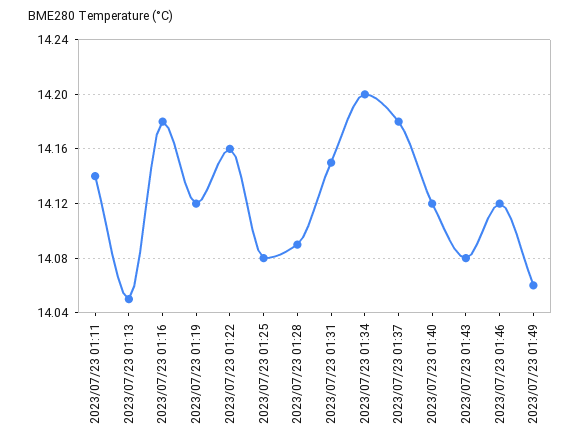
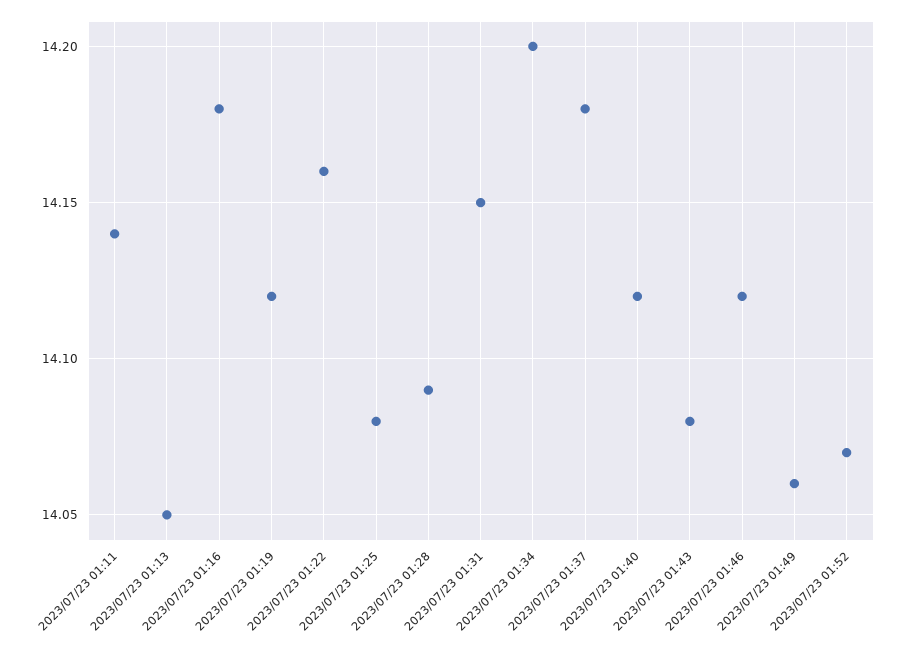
2023/07/23 01:52: none -> 14.07

